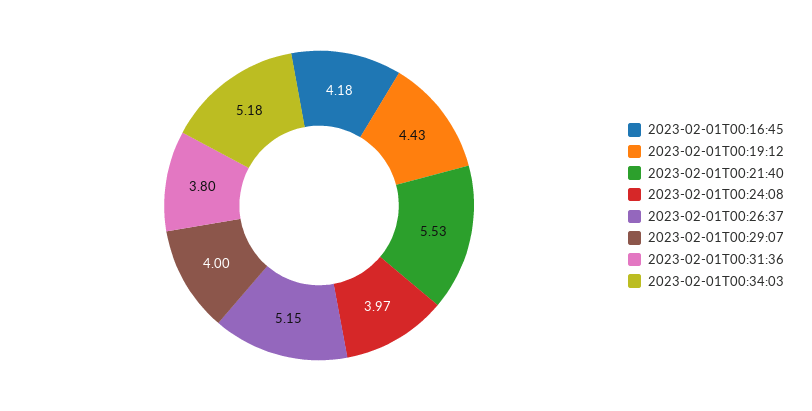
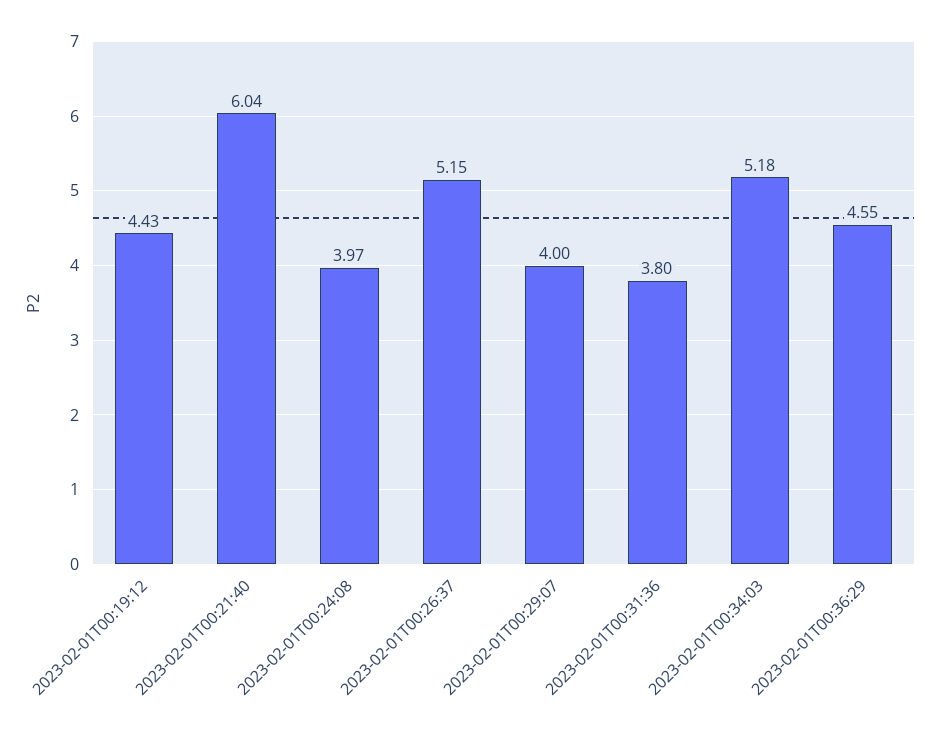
2023-02-01T00:16:45: 4.18 -> none
2023-02-01T00:21:40: 5.53 -> 6.04
2023-02-01T00:36:29: none -> 4.55

